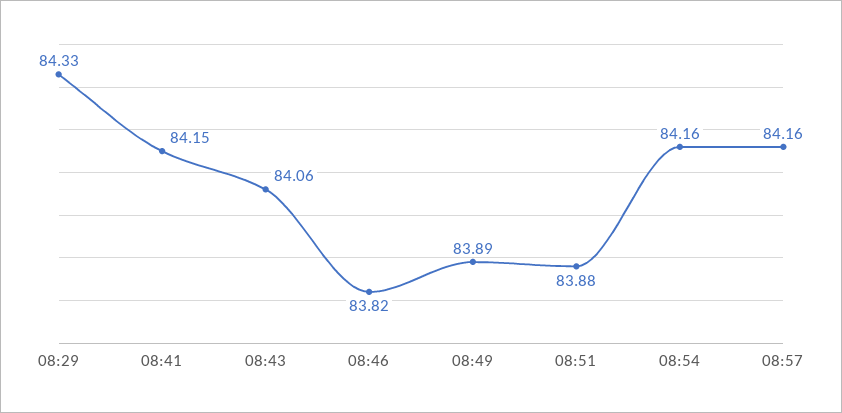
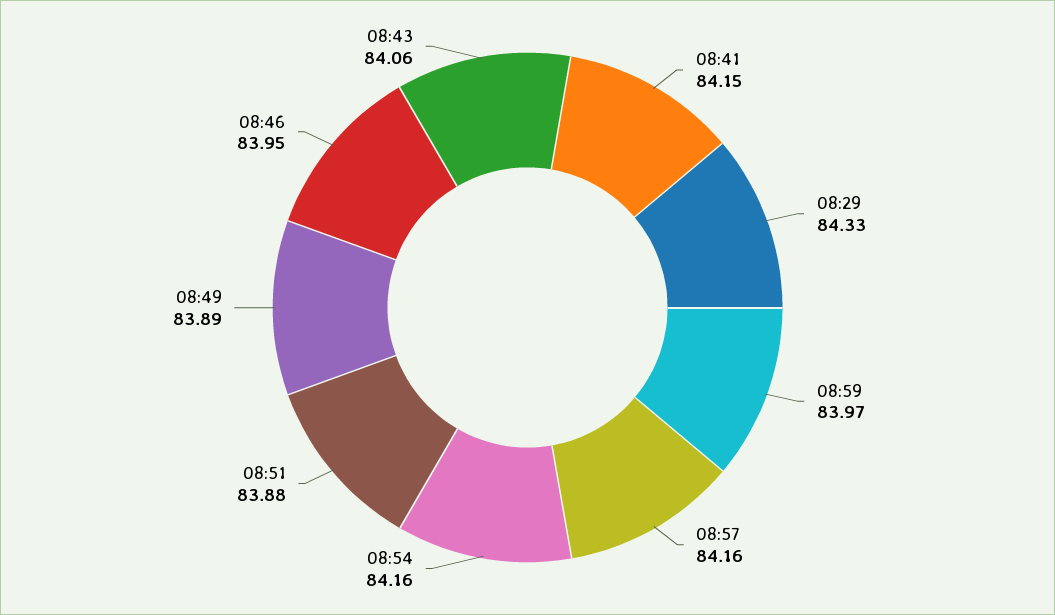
08:46: 83.82 -> 83.95
08:59: none -> 83.97

